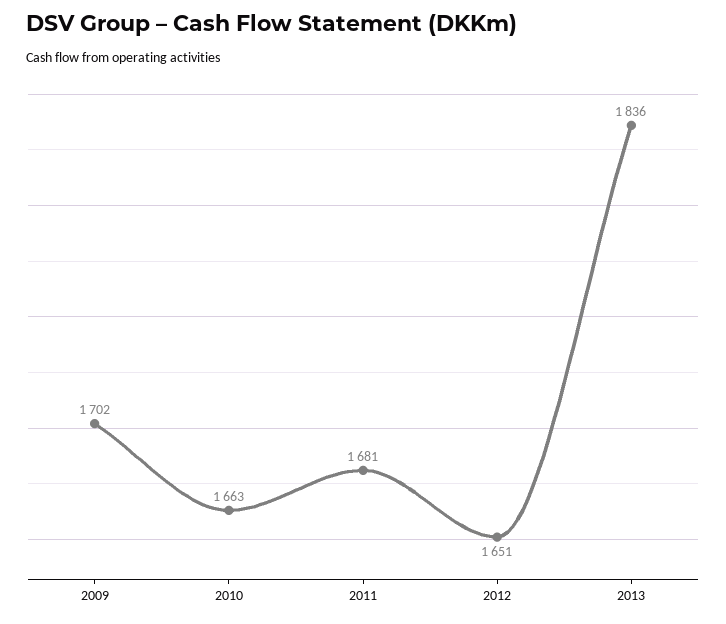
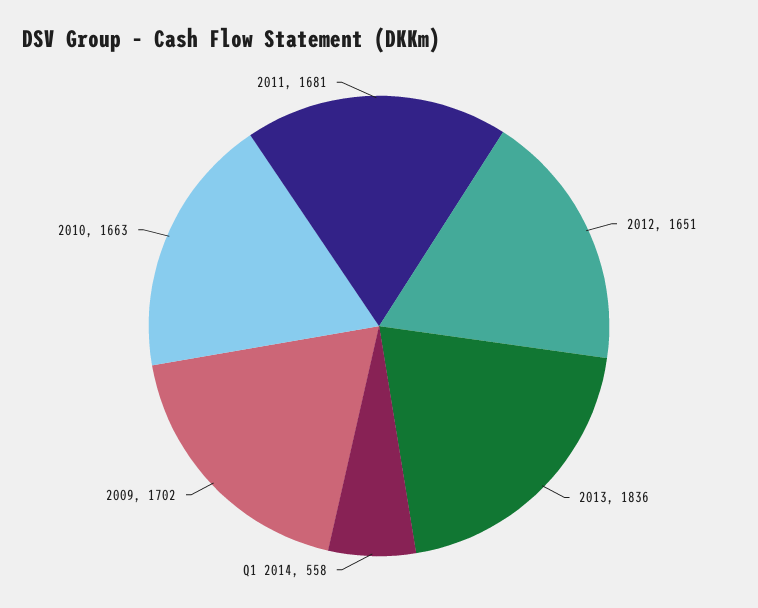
Q1 2014: none -> 558

